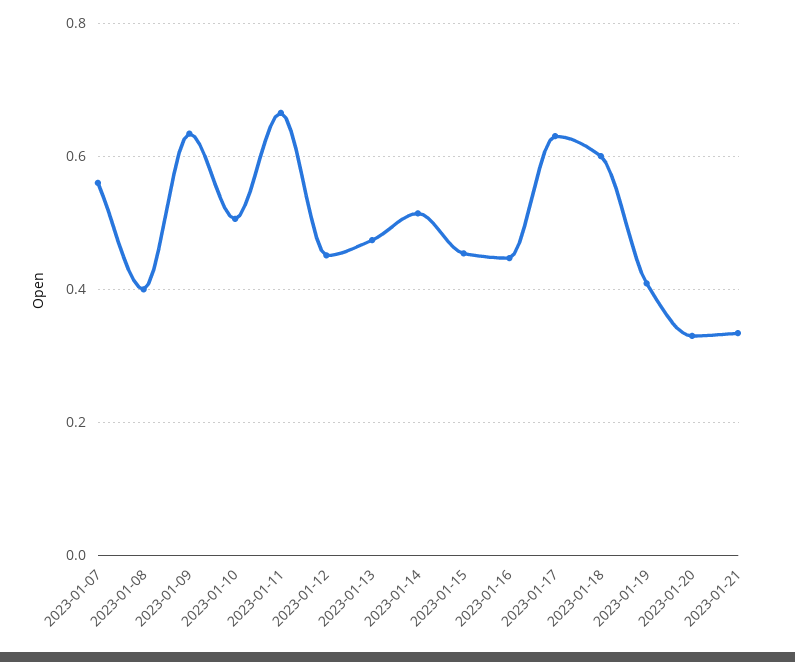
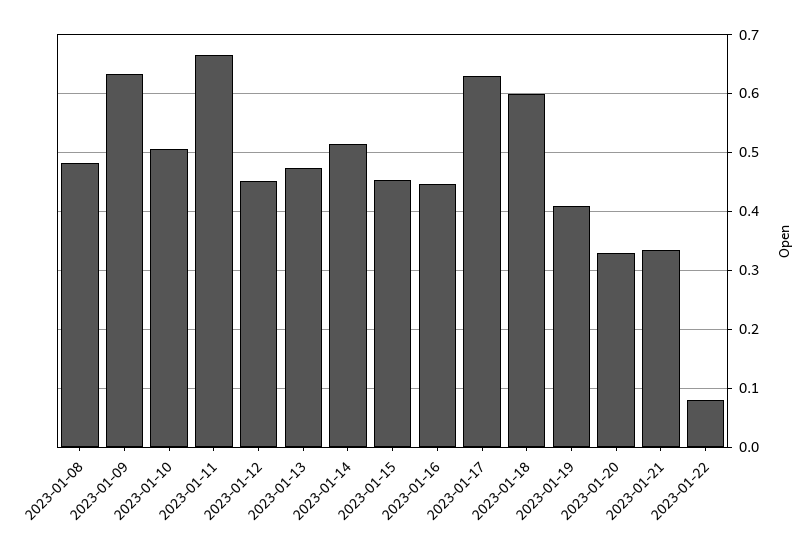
2023-01-07: 0.56 -> none
2023-01-08: 0.4 -> 0.48
2023-01-22: none -> 0.08

